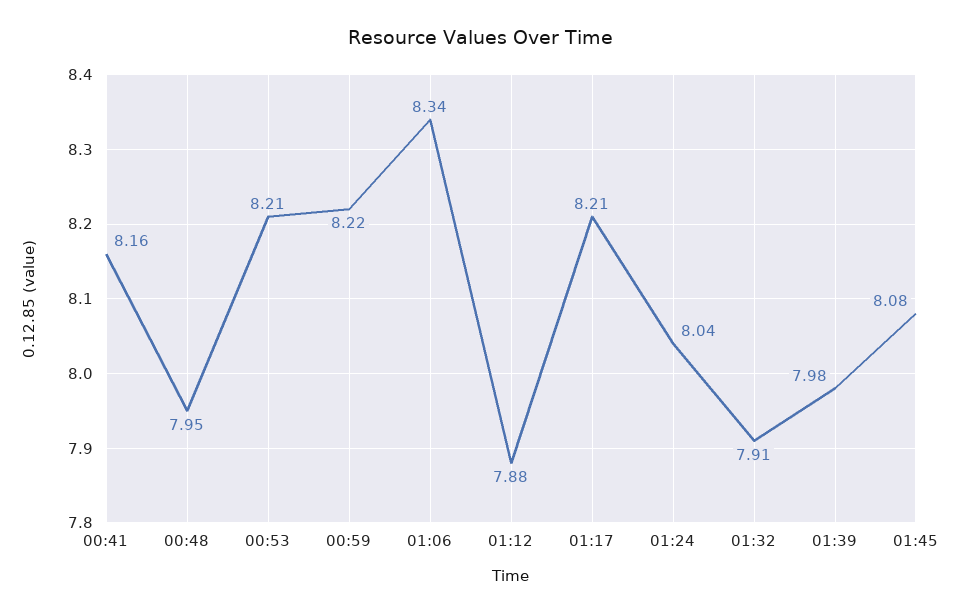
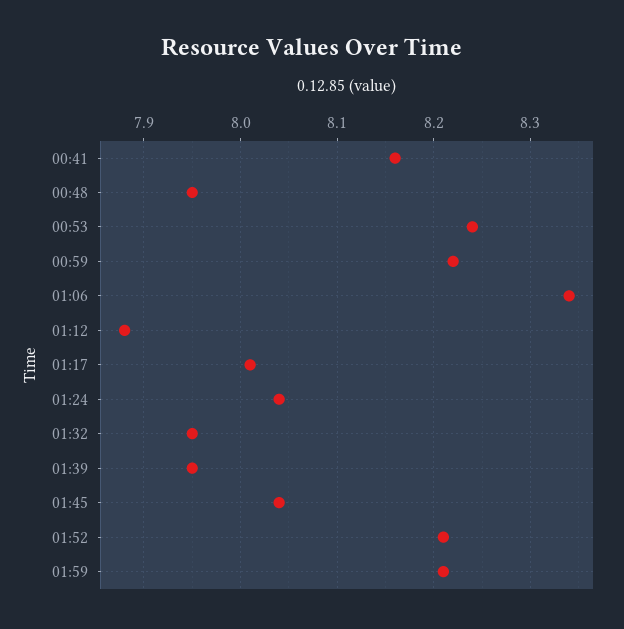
00:53: 8.21 -> 8.24
01:17: 8.21 -> 8.01
01:32: 7.91 -> 7.95
01:39: 7.98 -> 7.95
01:45: 8.08 -> 8.04
01:52: none -> 8.21
01:59: none -> 8.21

